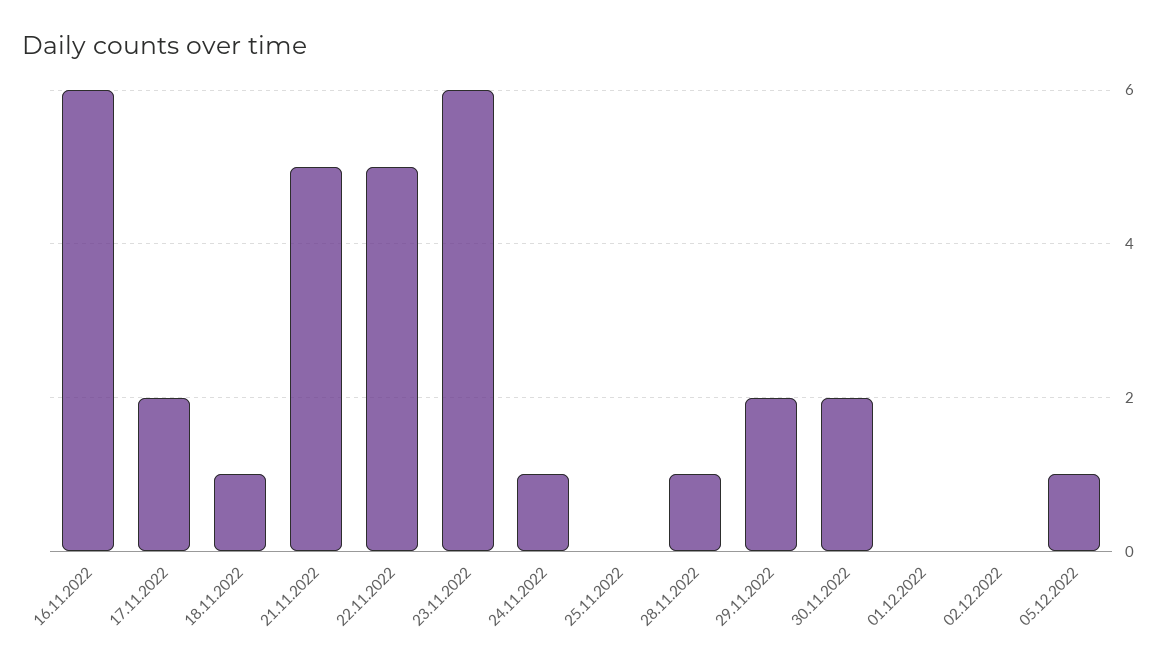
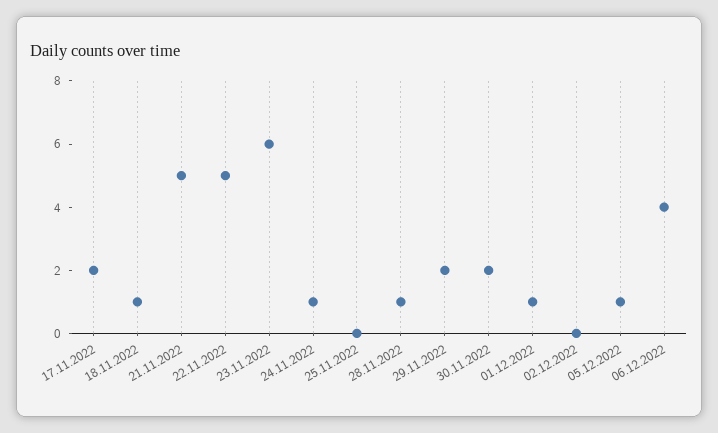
16.11.2022: 6 -> none
01.12.2022: 0 -> 1
06.12.2022: none -> 4

